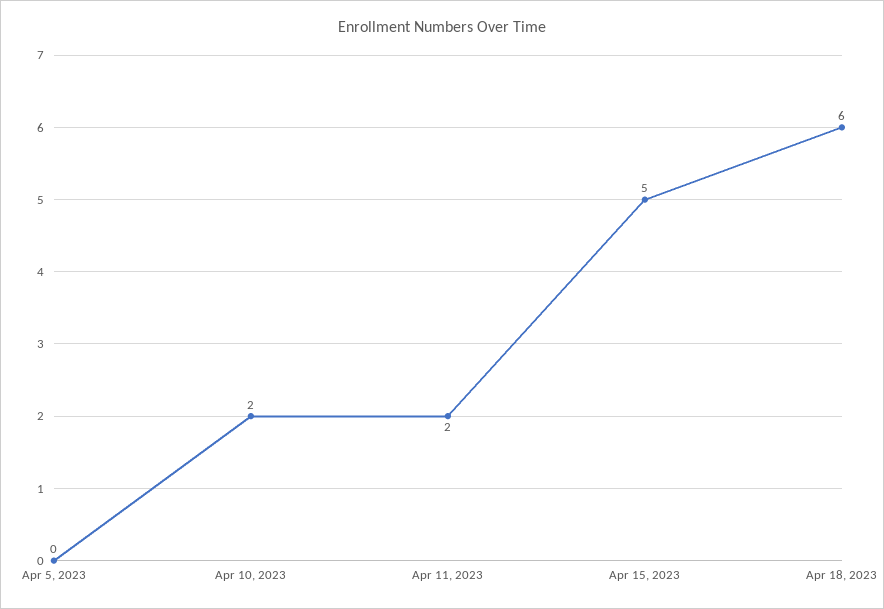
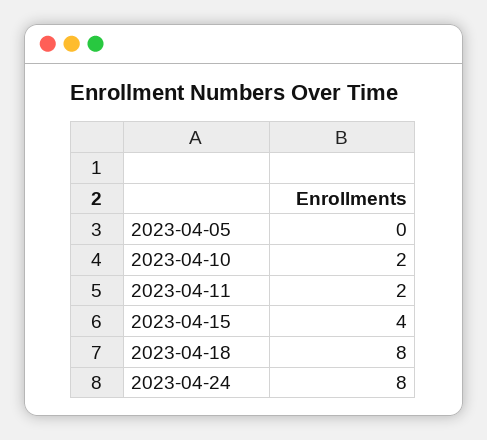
Apr 15, 2023: 5 -> 4
Apr 18, 2023: 6 -> 8
2023-04-24: none -> 8

